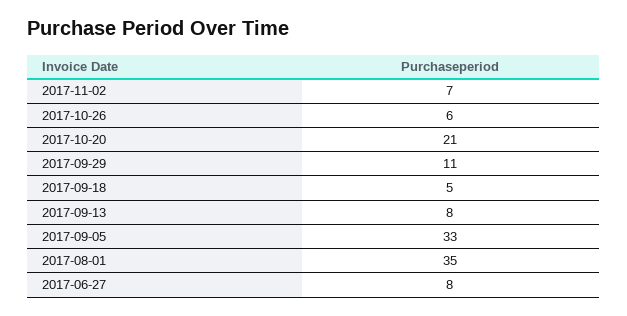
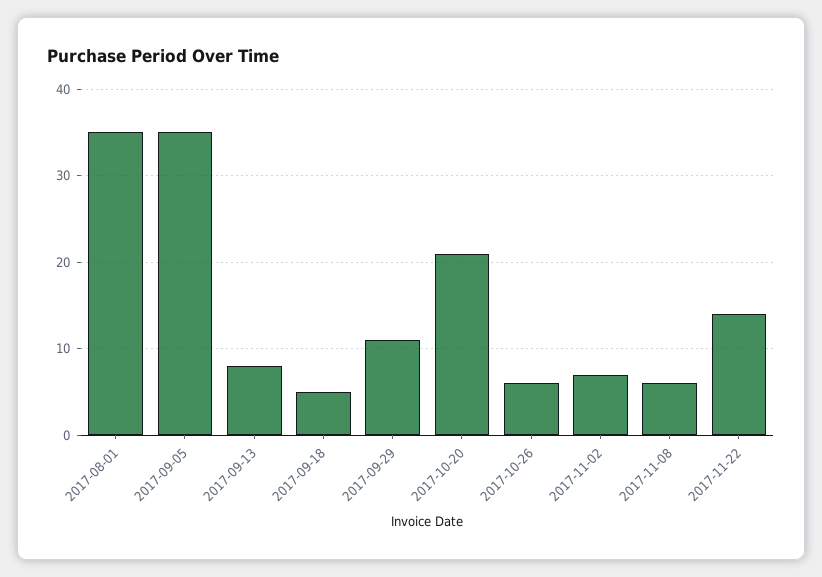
2017-09-05: 33 -> 35
2017-06-27: 8 -> none
2017-11-08: none -> 6
2017-11-22: none -> 14

